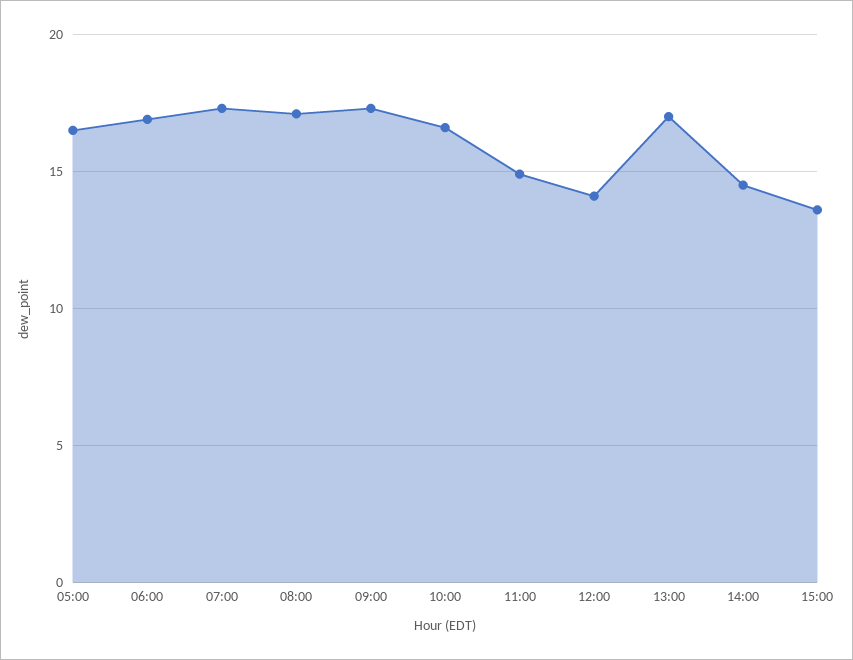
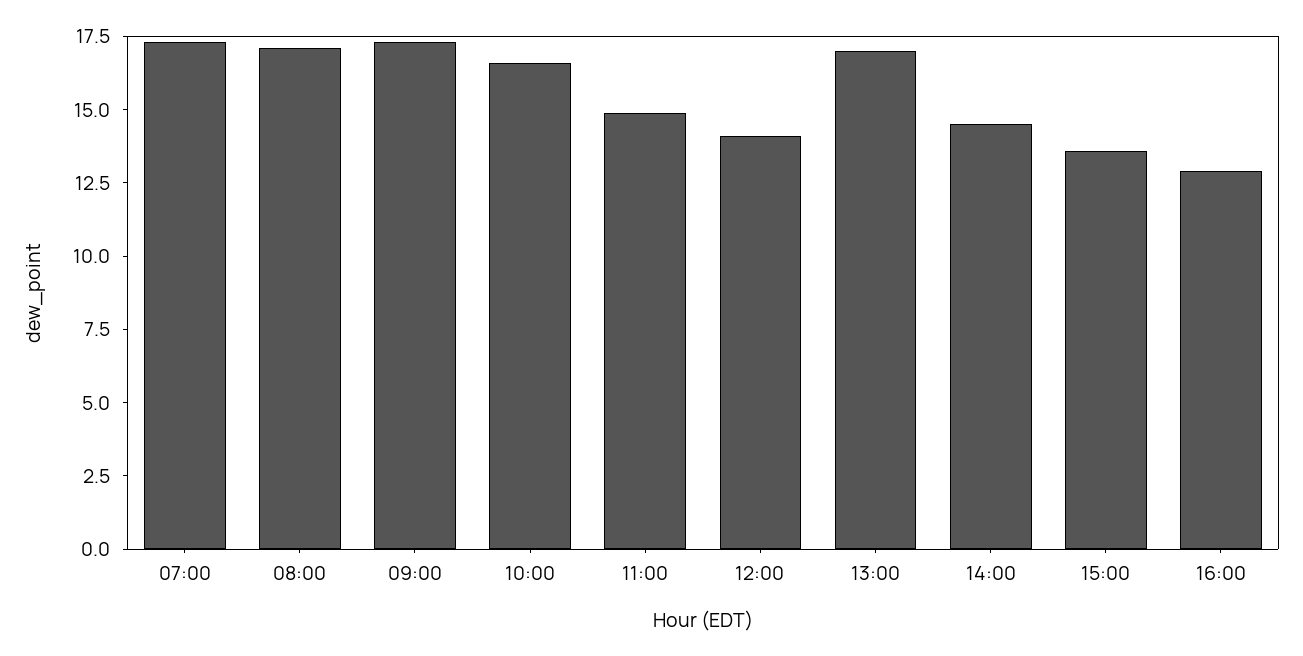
05:00: 16.5 -> none
06:00: 17 -> none
16:00: none -> 13

